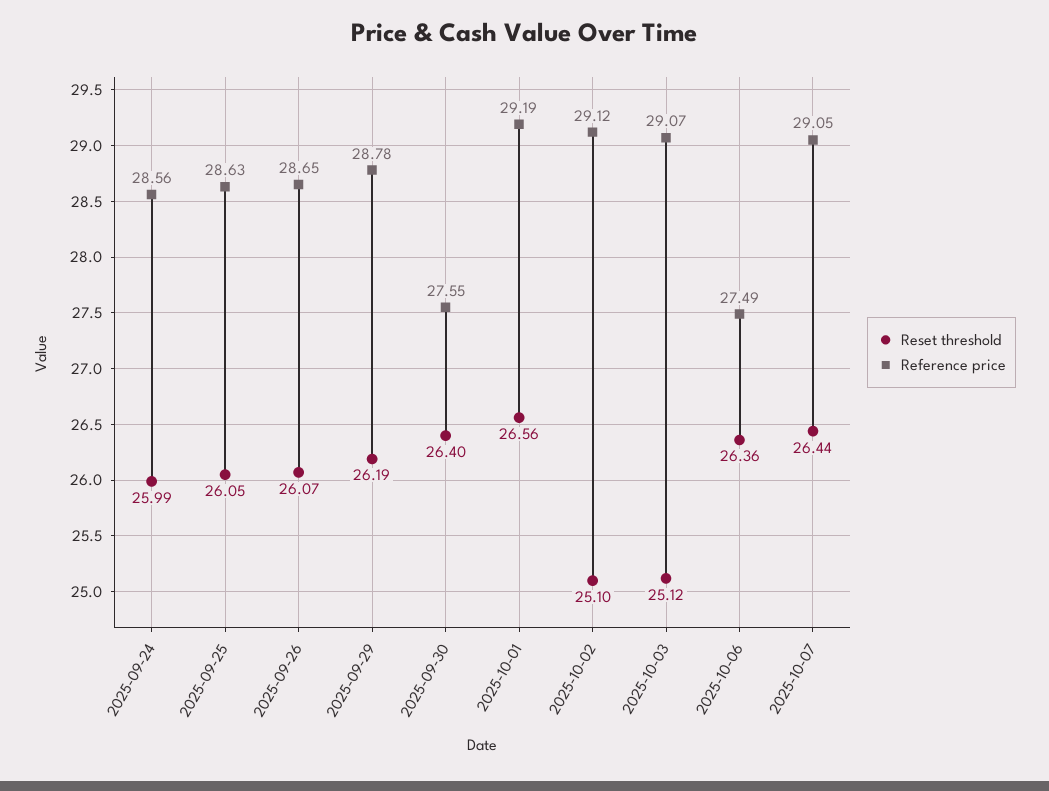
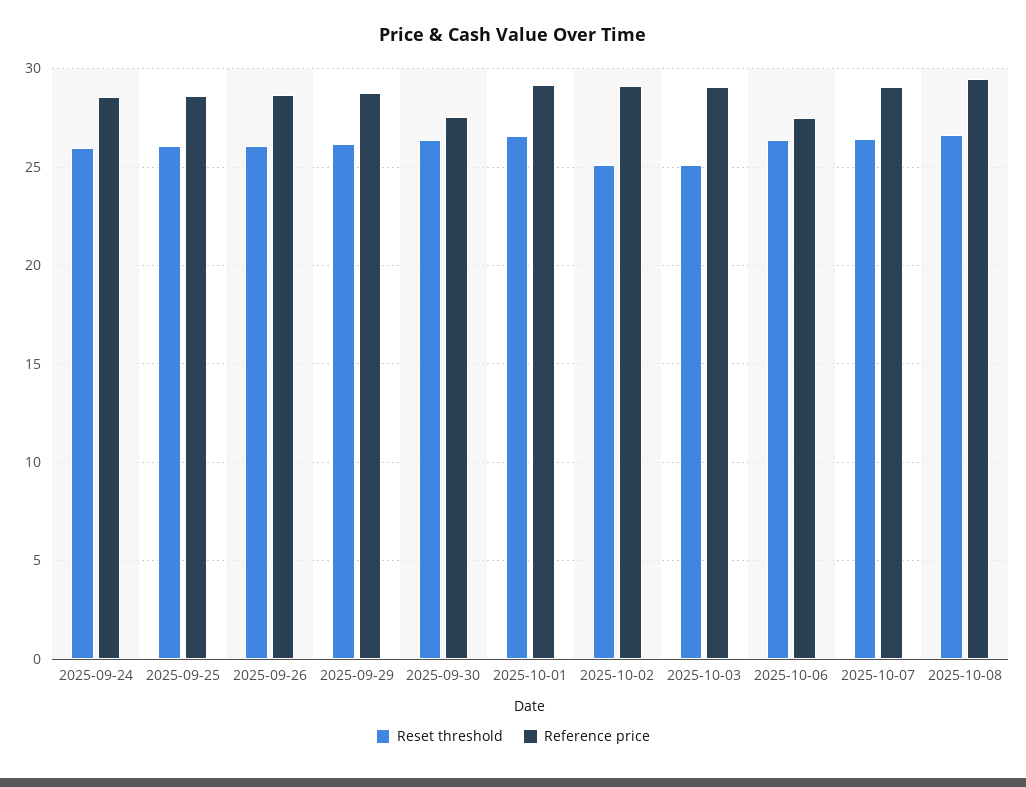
Reset threshold, 2025-10-08: none -> 26.5
Reference price, 2025-10-08: none -> 29.5

